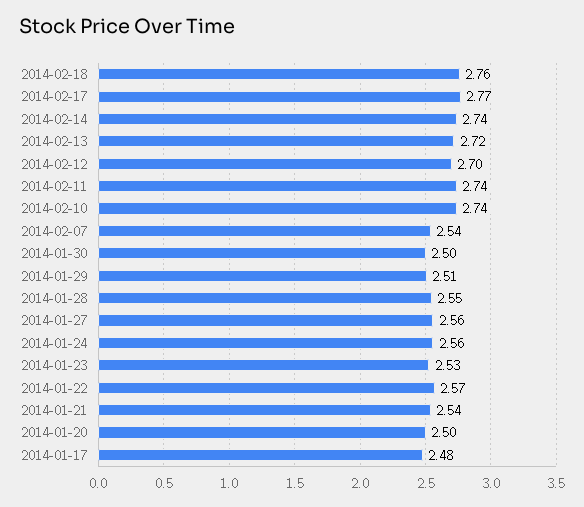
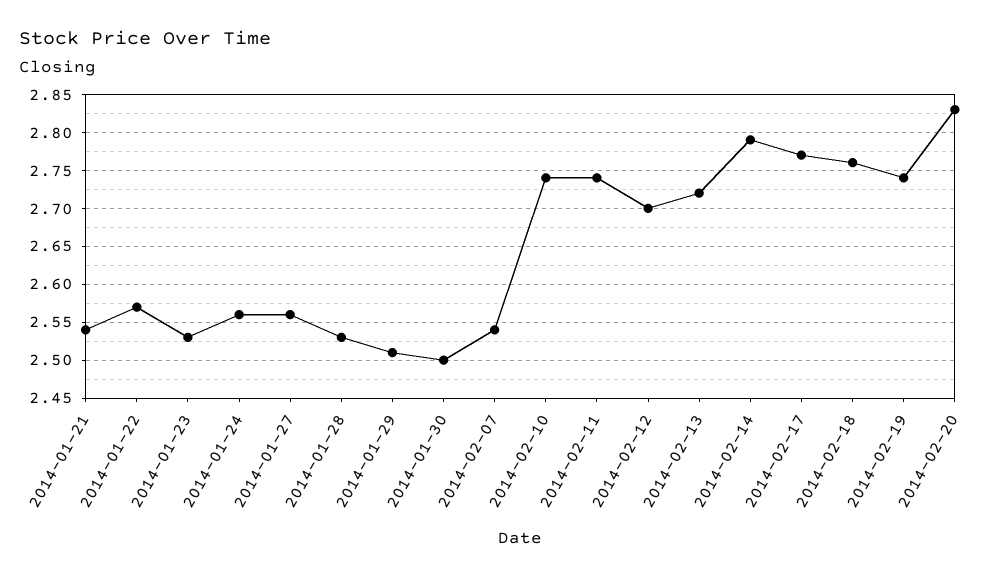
2014-02-14: 2.74 -> 2.79
2014-01-28: 2.55 -> 2.53
2014-01-20: 2.5 -> none
2014-01-17: 2.48 -> none
2014-02-19: none -> 2.74
2014-02-20: none -> 2.83

